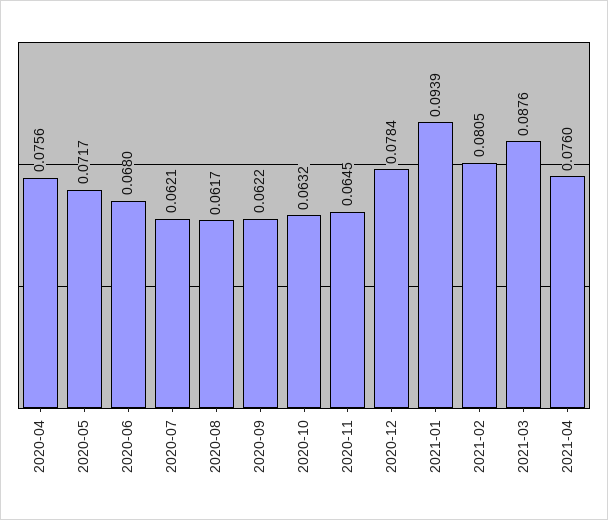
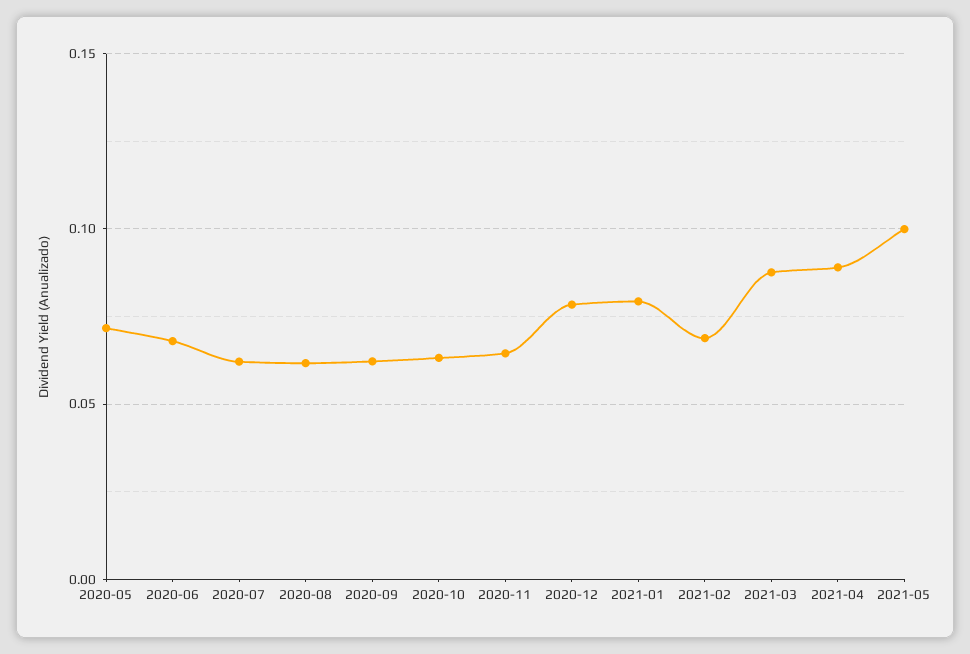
2020-04: 0.0756 -> none
2021-01: 0.0939 -> 0.08
2021-02: 0.0805 -> 0.07
2021-04: 0.076 -> 0.09
2021-05: none -> 0.1

